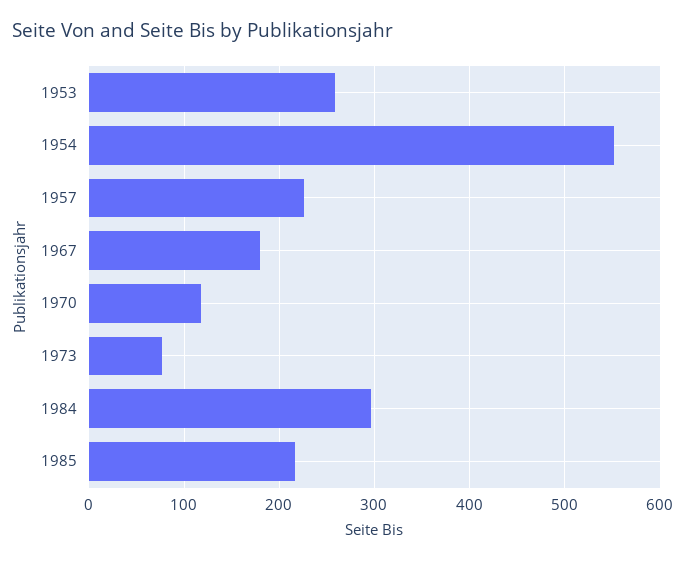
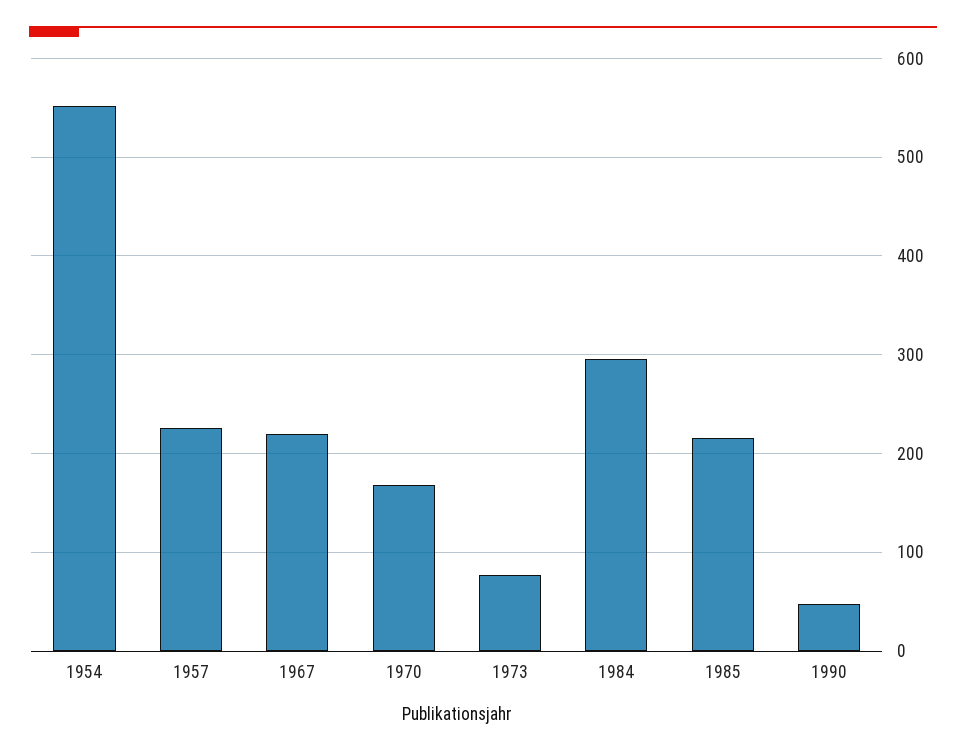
1953: 260 -> none
1967: 180 -> 220
1970: 120 -> 170
1990: none -> 50

